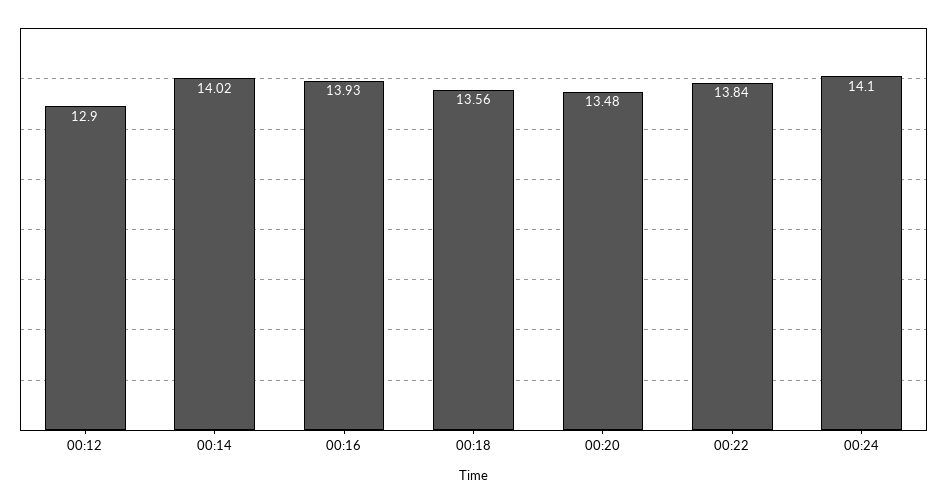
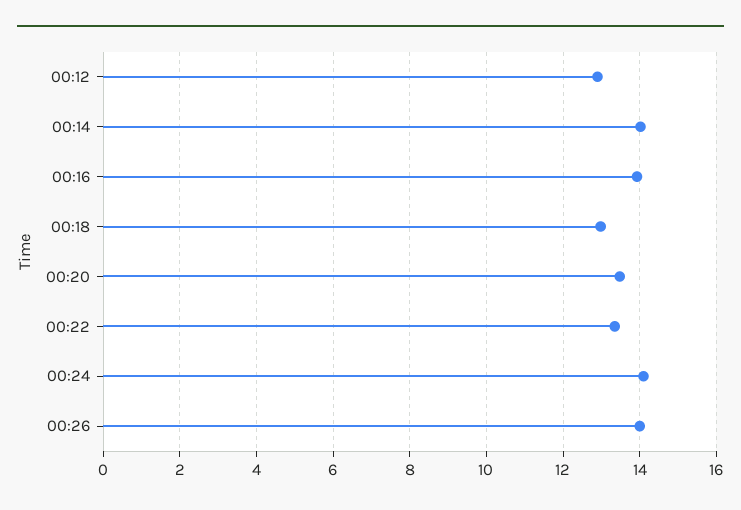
00:18: 13.56 -> 13
00:22: 13.84 -> 13.4
00:26: none -> 14

